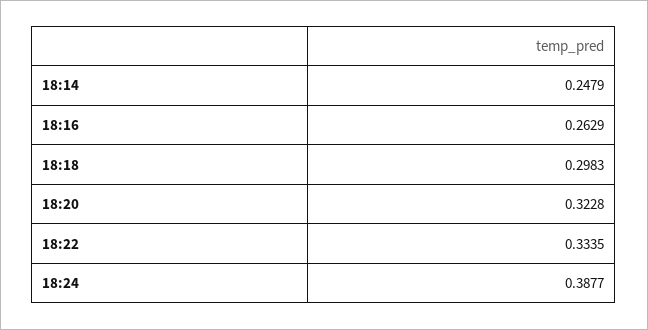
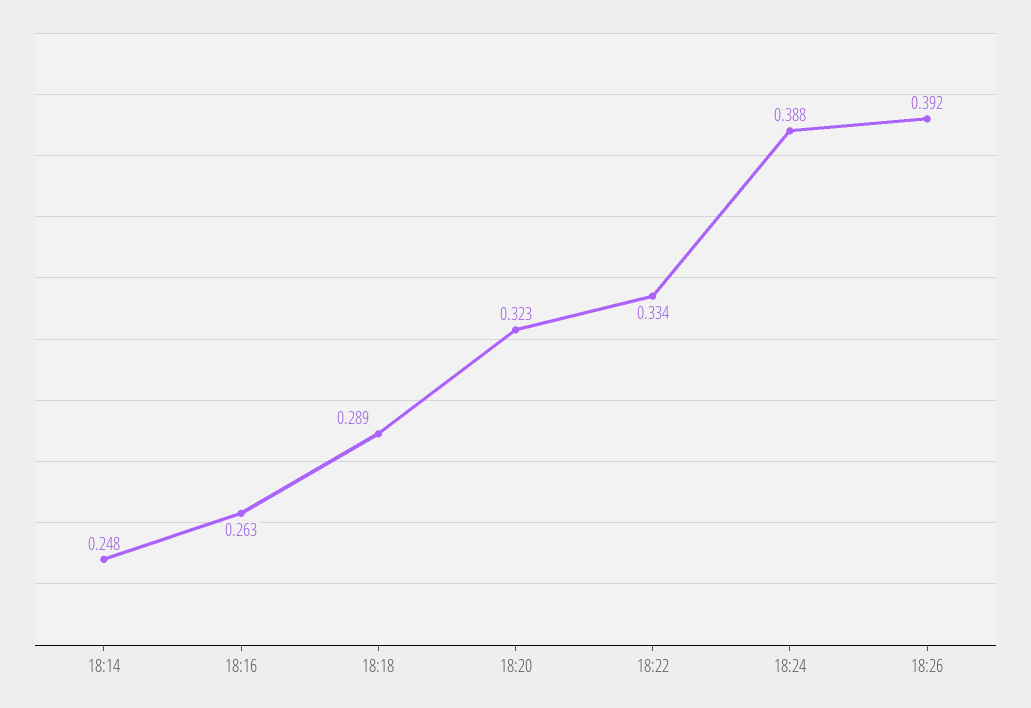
18:18: 0.2983 -> 0.289
18:26: none -> 0.392

